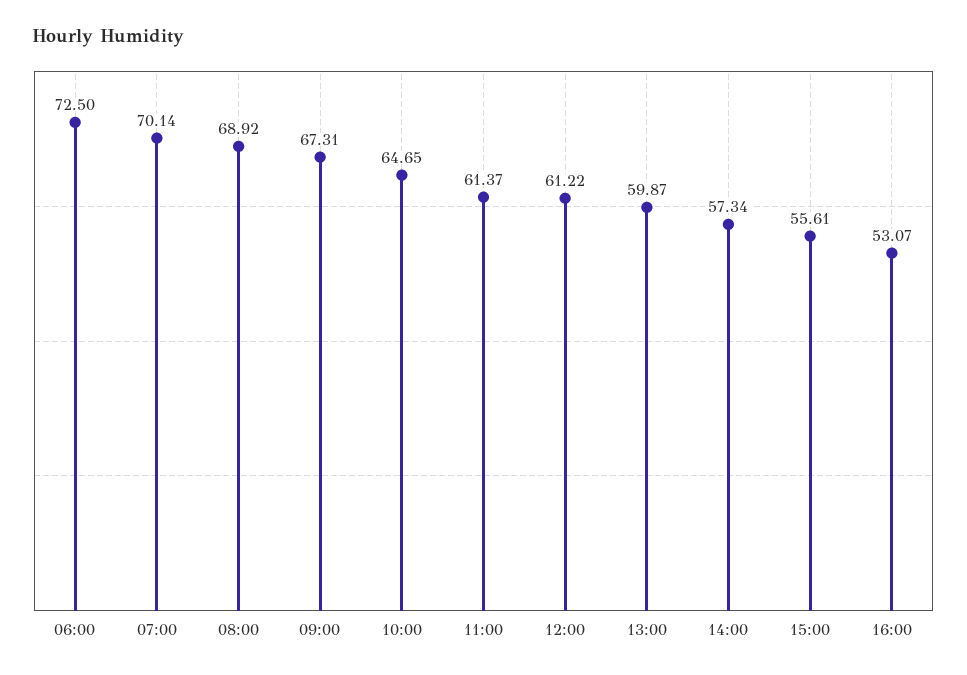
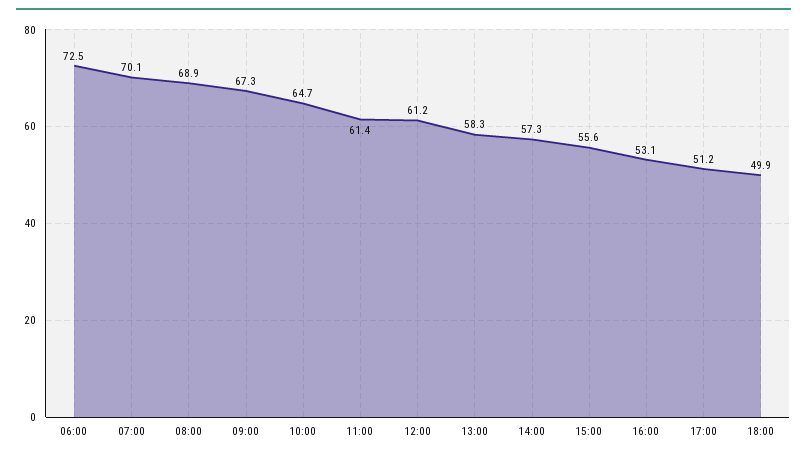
13:00: 59.87 -> 58.3
17:00: none -> 51.2
18:00: none -> 49.9

